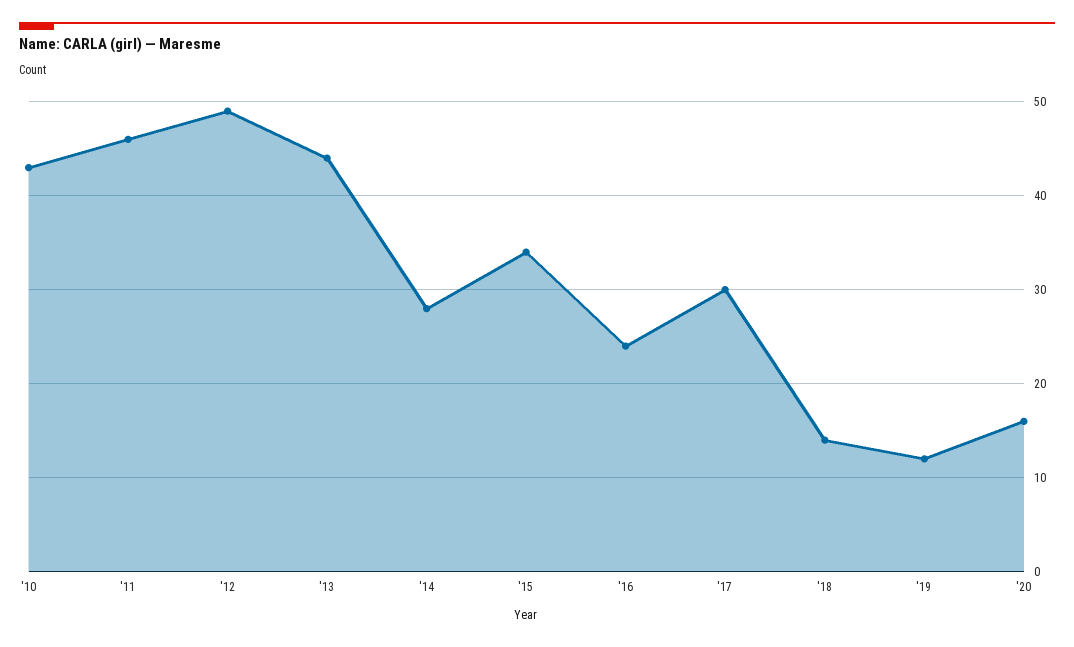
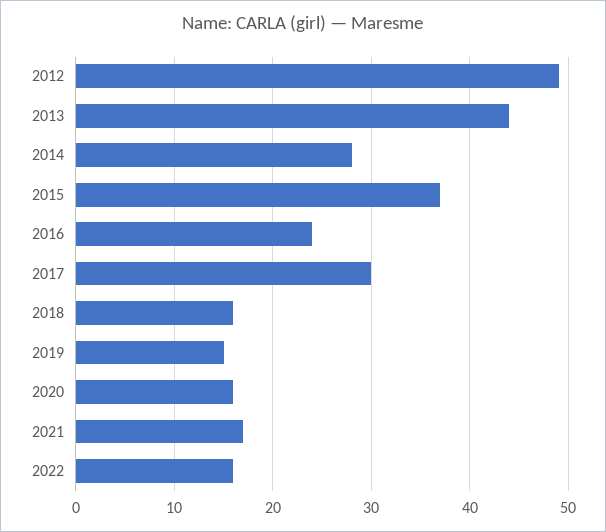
'10: 43 -> none
'11: 46 -> none
'15: 34 -> 37
'18: 14 -> 16
'19: 12 -> 15
2021: none -> 17
2022: none -> 16

